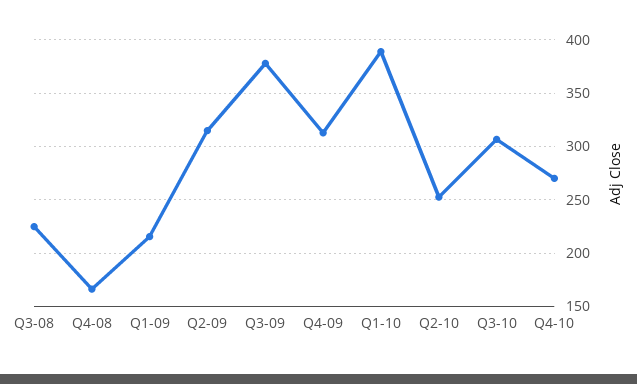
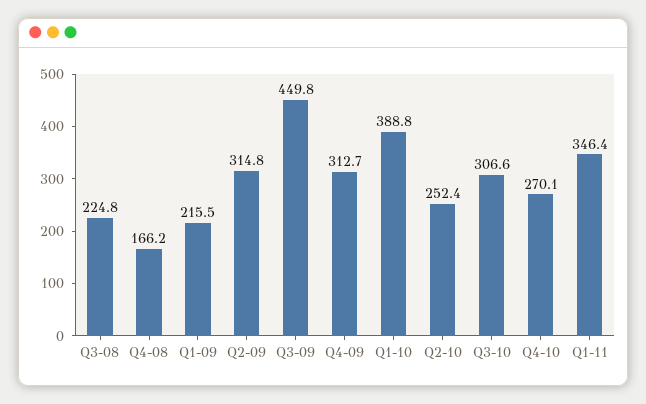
Q3-09: 380 -> 449.8
Q1-11: none -> 346.4

